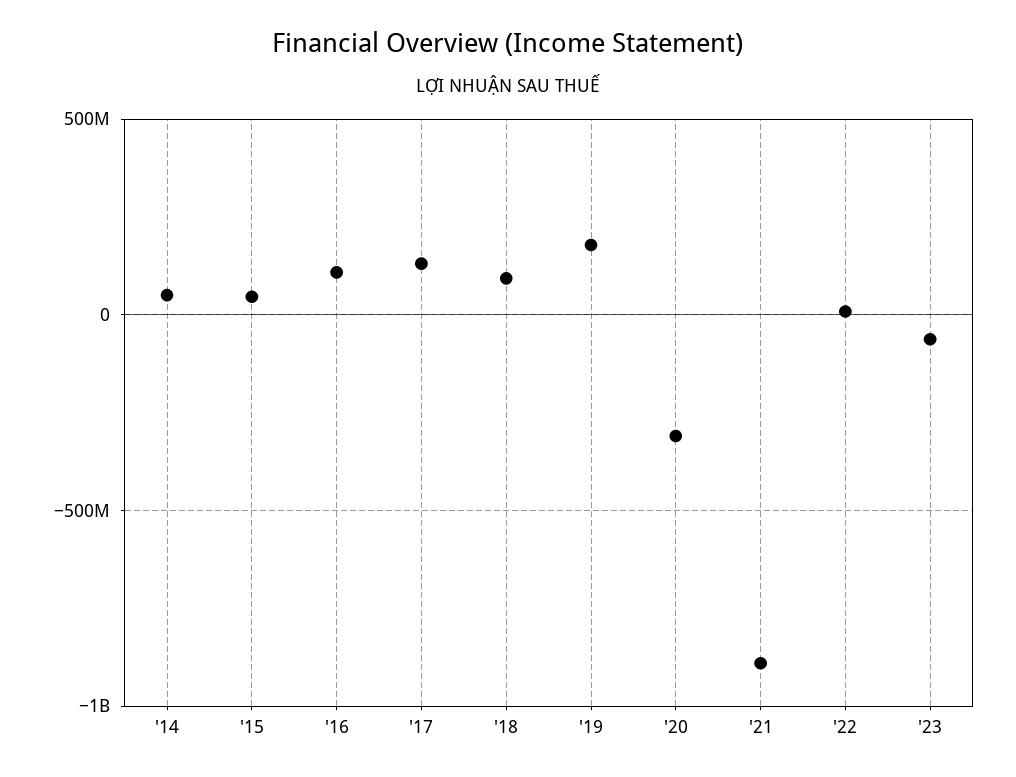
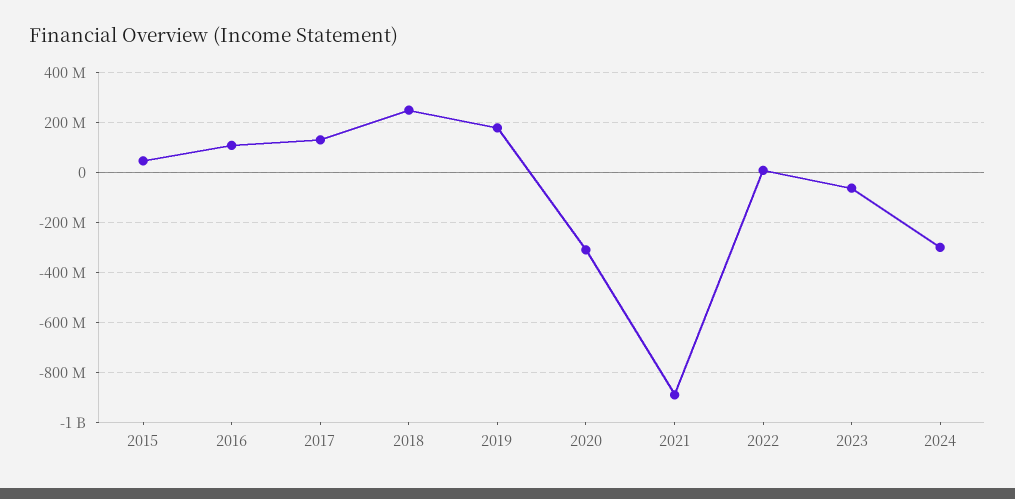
'14: 50000000 -> none
'18: 100000000 -> 250000000
2024: none -> -300000000

